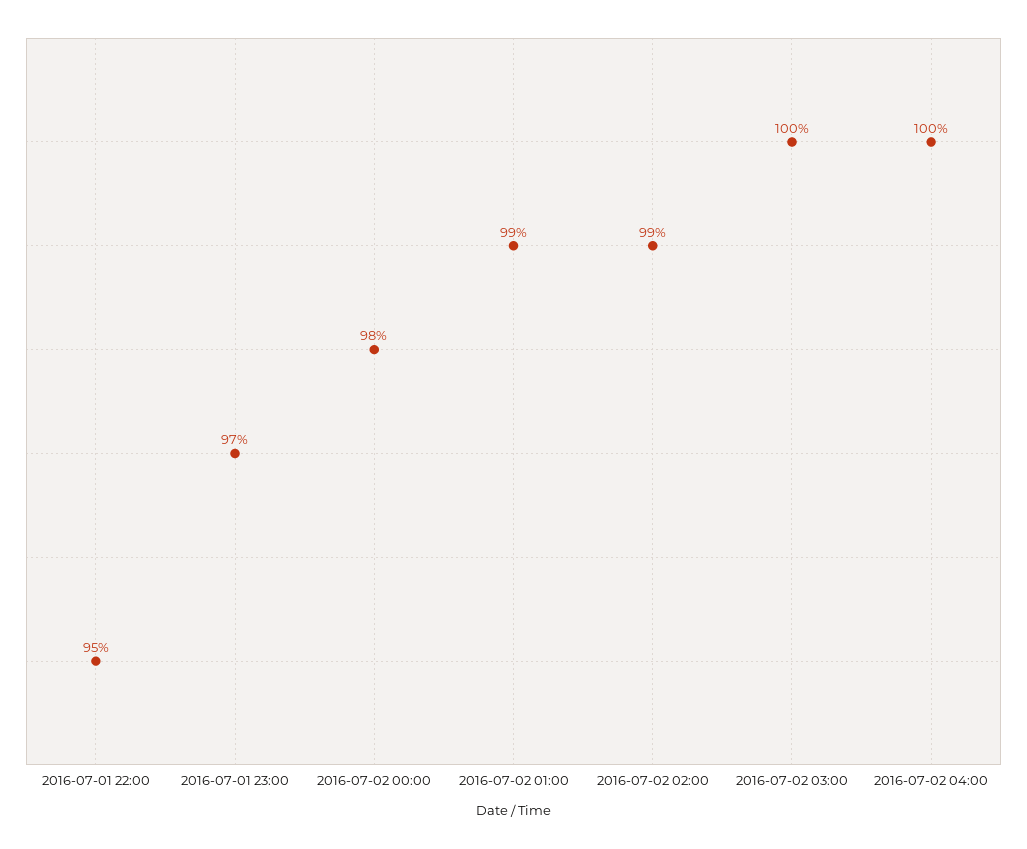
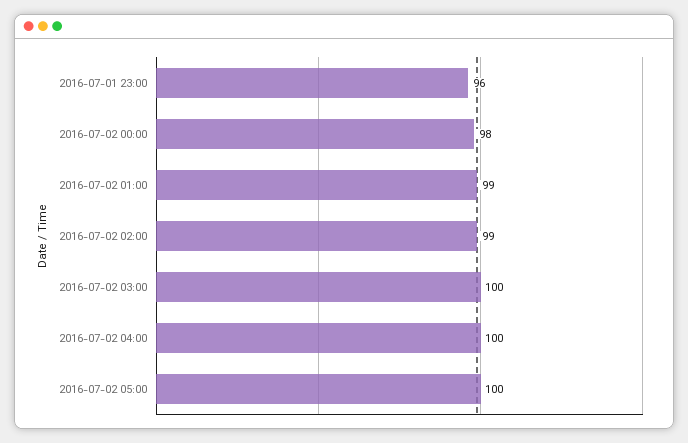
2016-07-01 22:00: 95 -> none
2016-07-01 23:00: 97 -> 96
2016-07-02 05:00: none -> 100

